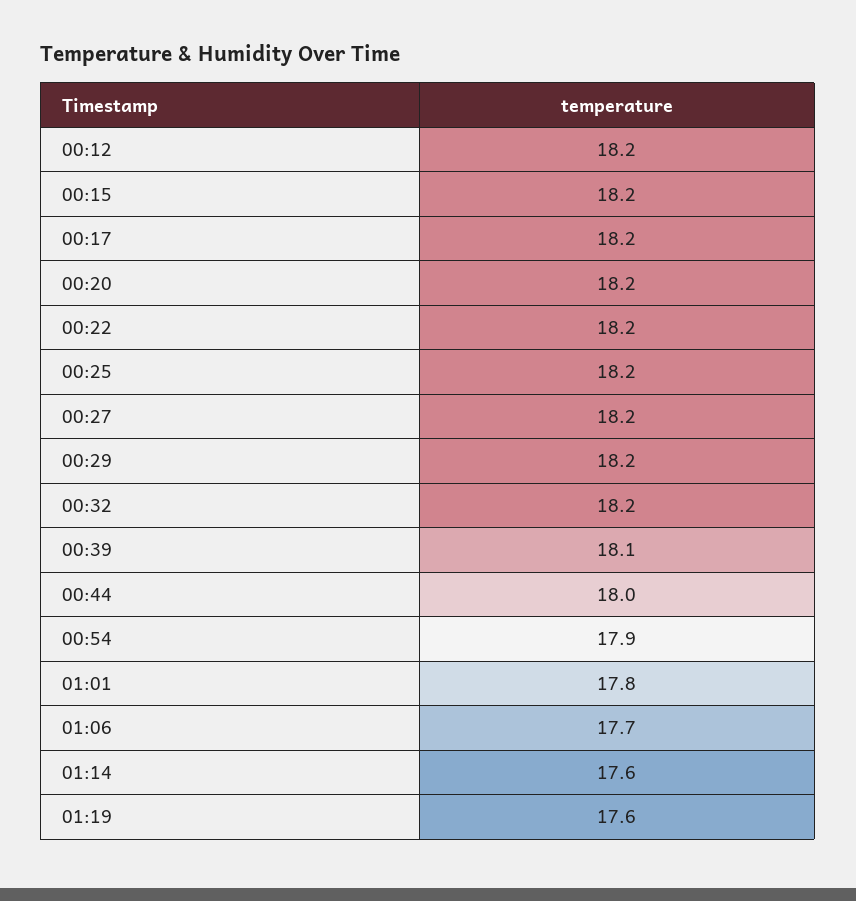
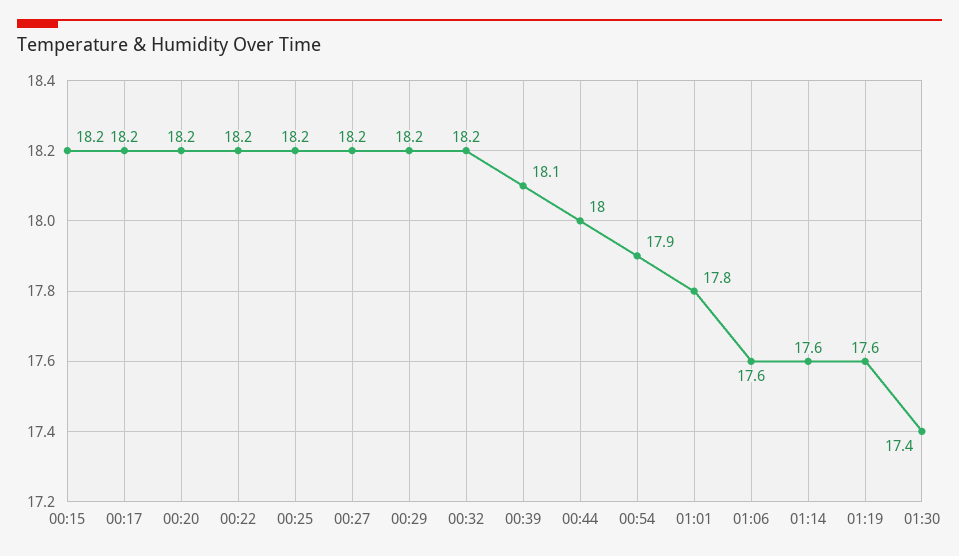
00:12: 18.2 -> none
01:06: 17.7 -> 17.6
01:30: none -> 17.4

